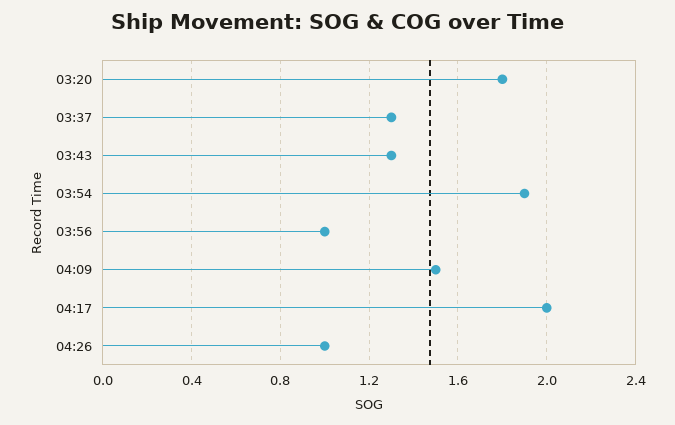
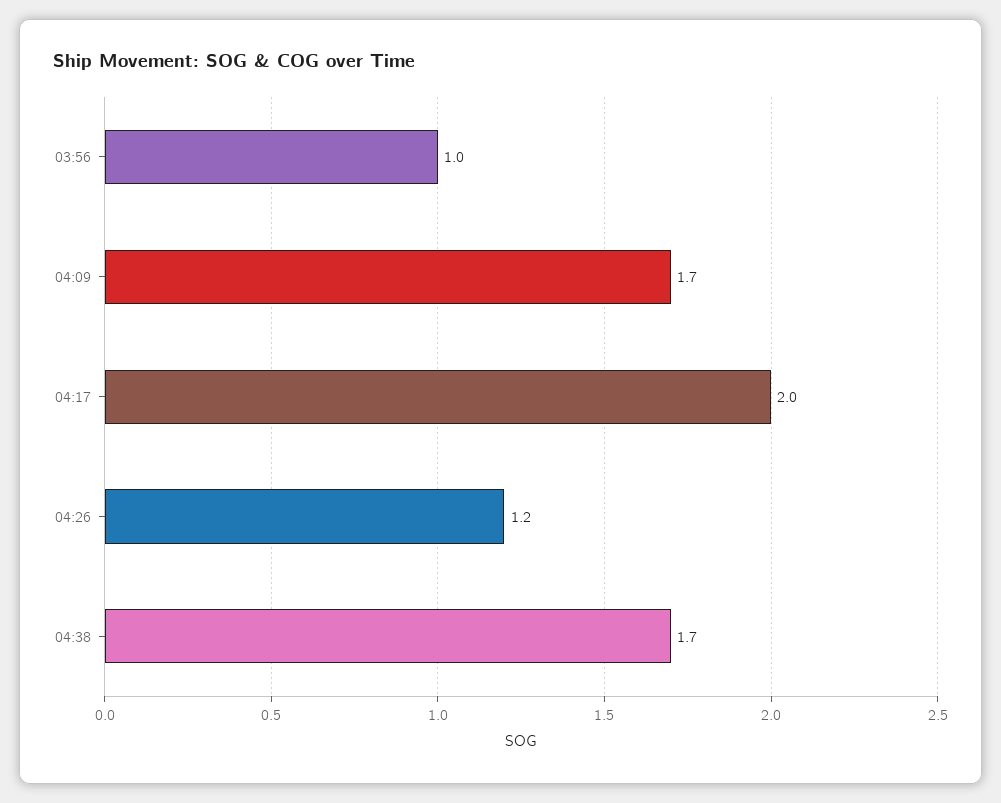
03:20: 1.8 -> none
03:37: 1.3 -> none
03:43: 1.3 -> none
03:54: 1.9 -> none
04:09: 1.5 -> 1.7
04:26: 1 -> 1.2
04:38: none -> 1.7

